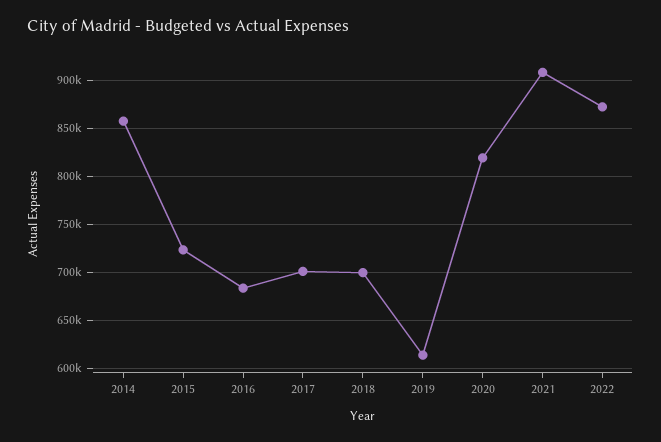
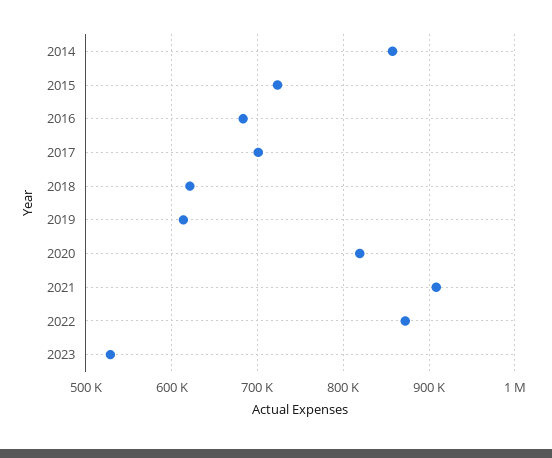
2018: 700000 -> 620000
2023: none -> 530000

